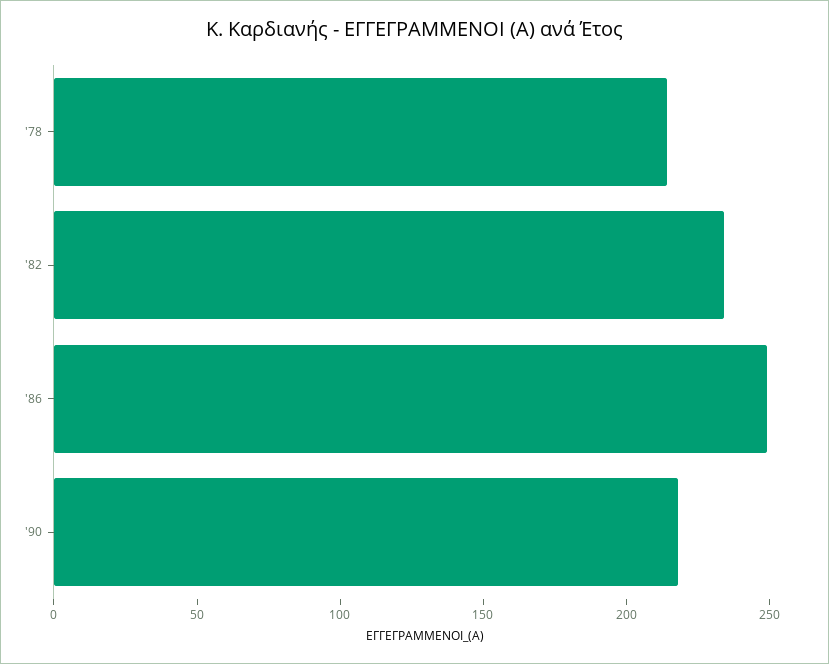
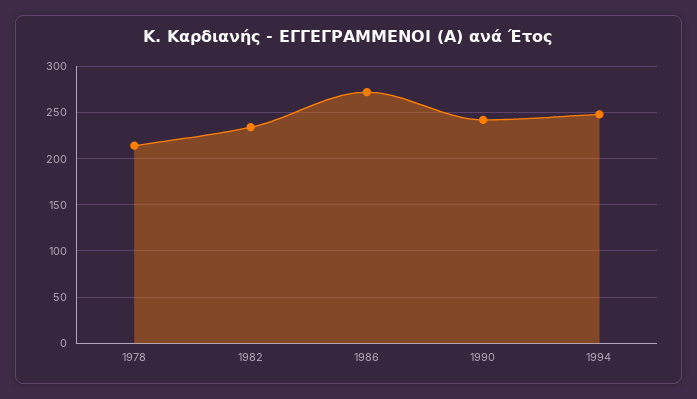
'86: 250 -> 270
'90: 220 -> 240
1994: none -> 250

